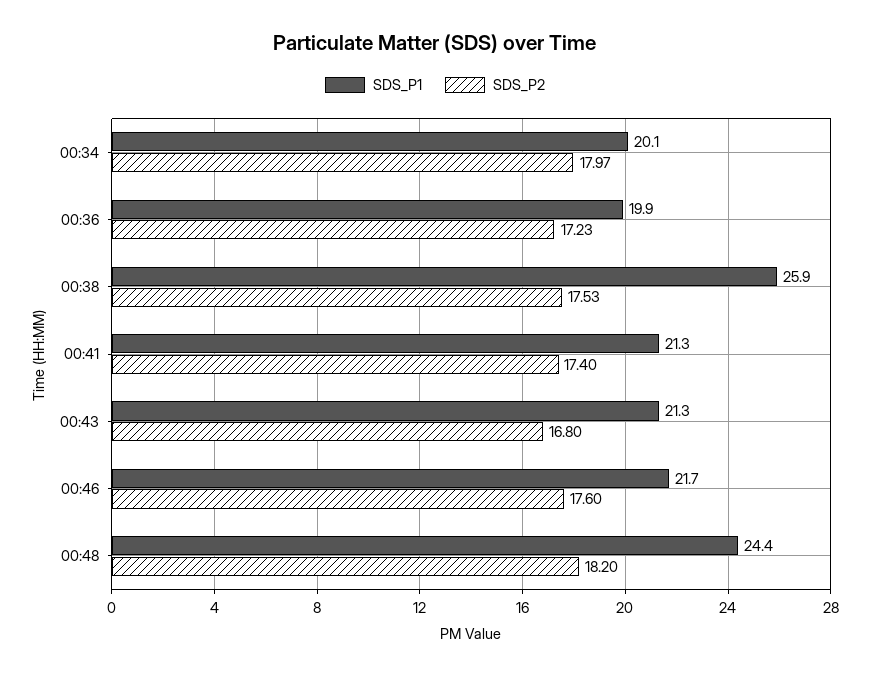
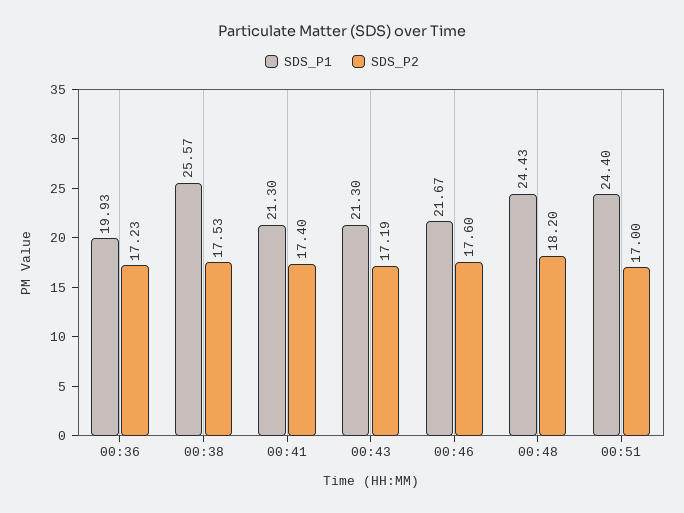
SDS_P1, 00:34: 20.1 -> none
SDS_P2, 00:34: 17.97 -> none
SDS_P1, 00:38: 25.9 -> 25.57
SDS_P2, 00:43: 16.8 -> 17.19
SDS_P1, 00:51: none -> 24.4
SDS_P2, 00:51: none -> 17

